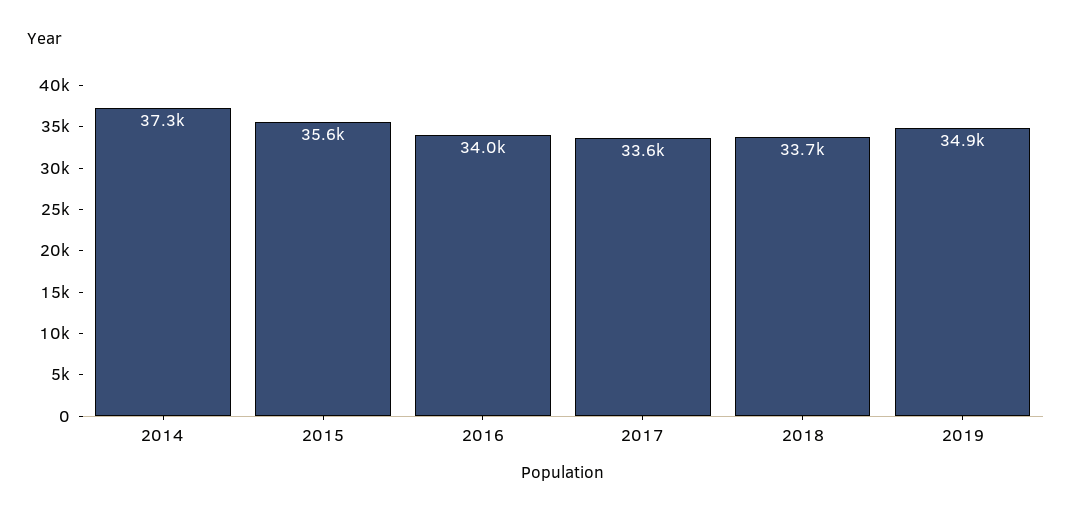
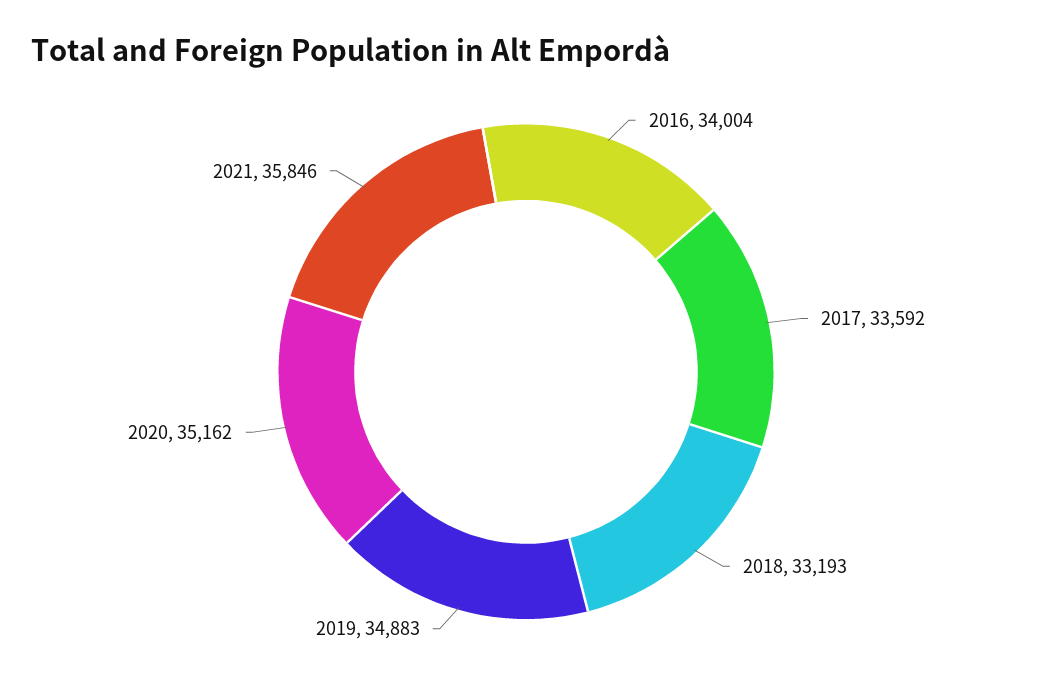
2014: 37300 -> none
2015: 35600 -> none
2018: 33700 -> 33193
2020: none -> 35162
2021: none -> 35846

